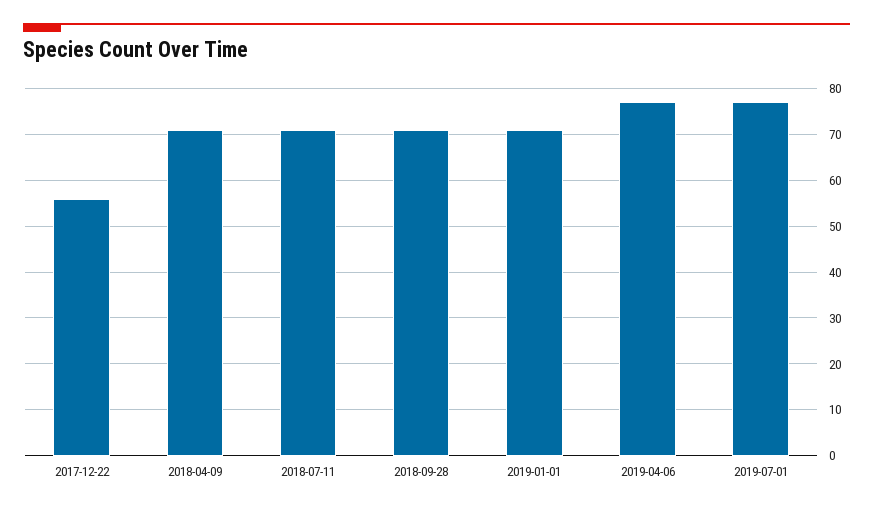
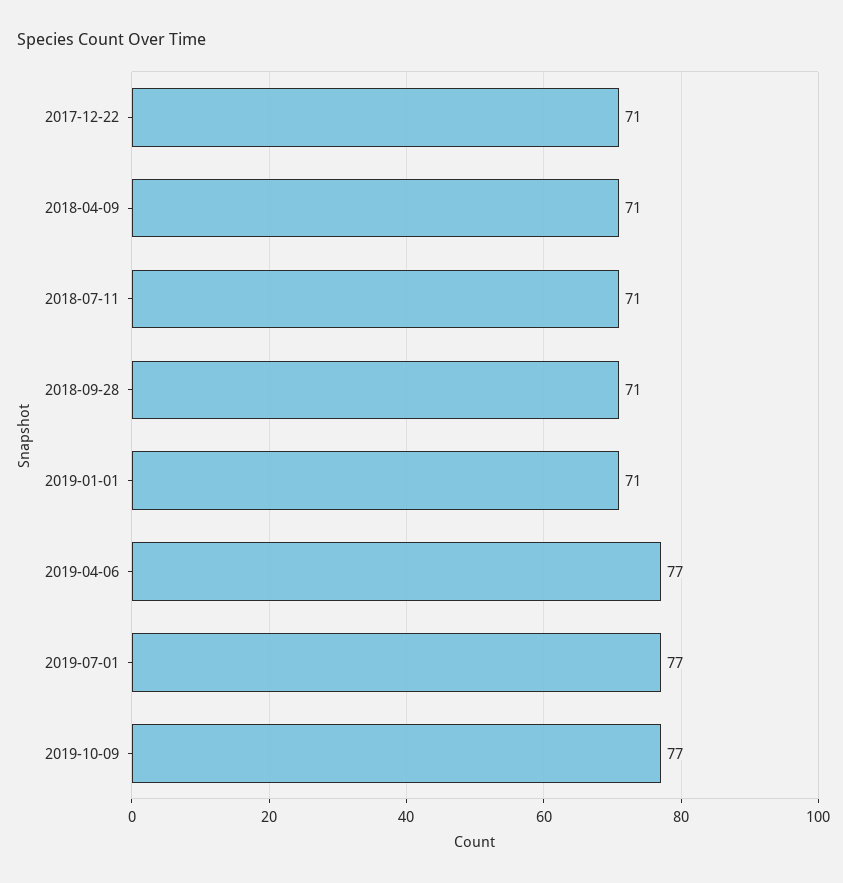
2017-12-22: 55 -> 71
2019-10-09: none -> 77

